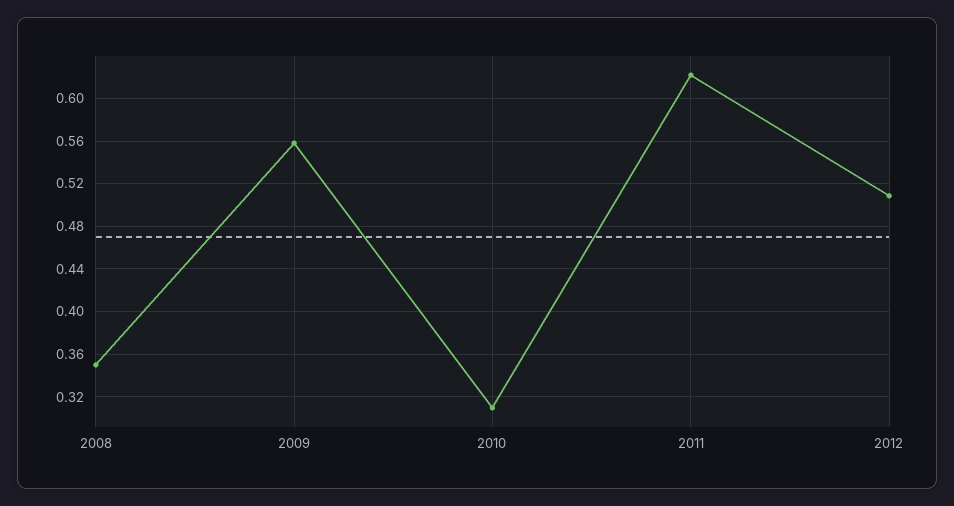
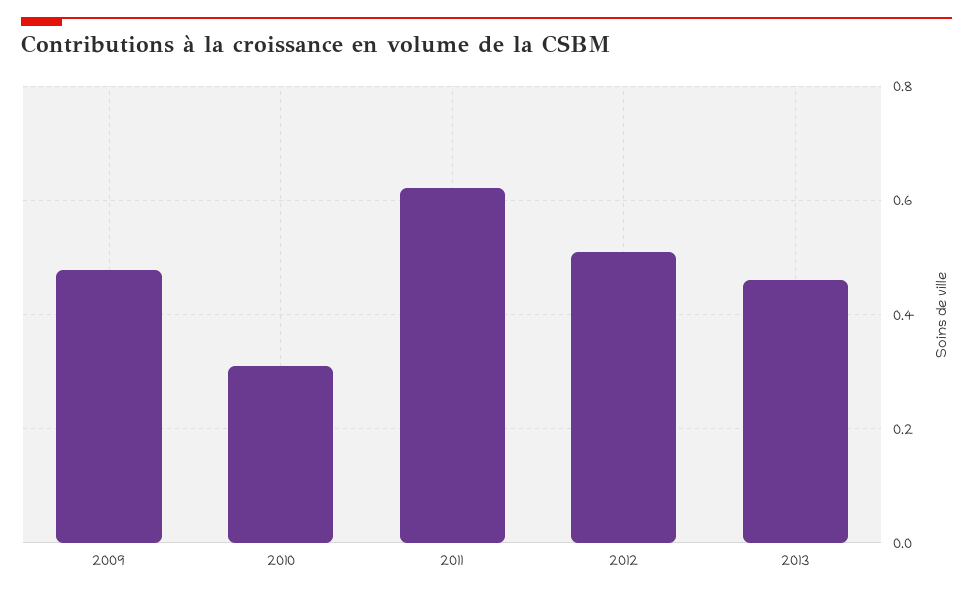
2008: 0.35 -> none
2009: 0.56 -> 0.48
2013: none -> 0.46

